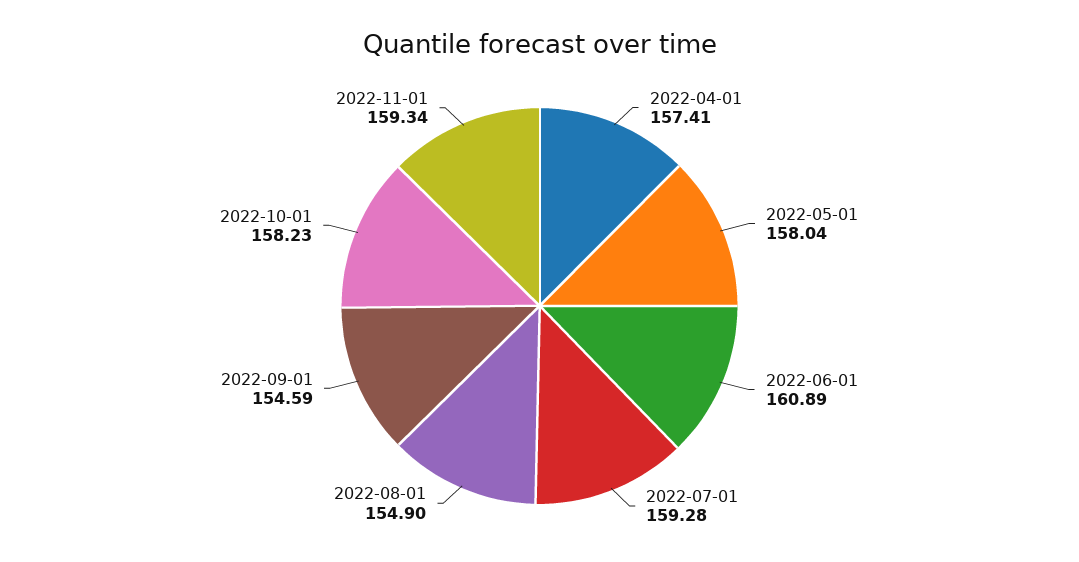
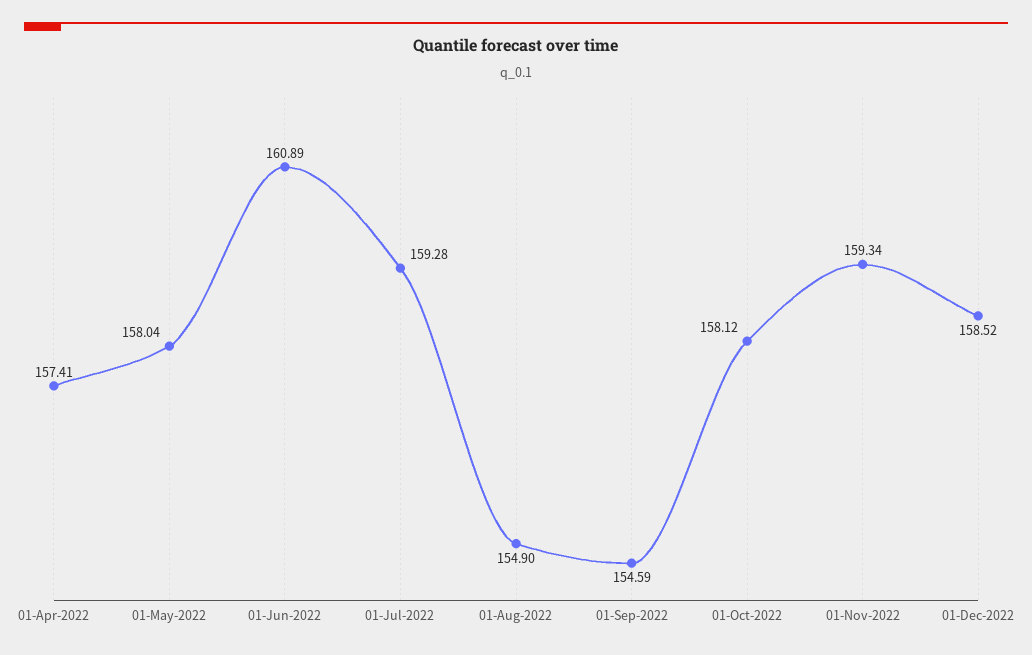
2022-10-01: 158.23 -> 158.12
01-Dec-2022: none -> 158.52

